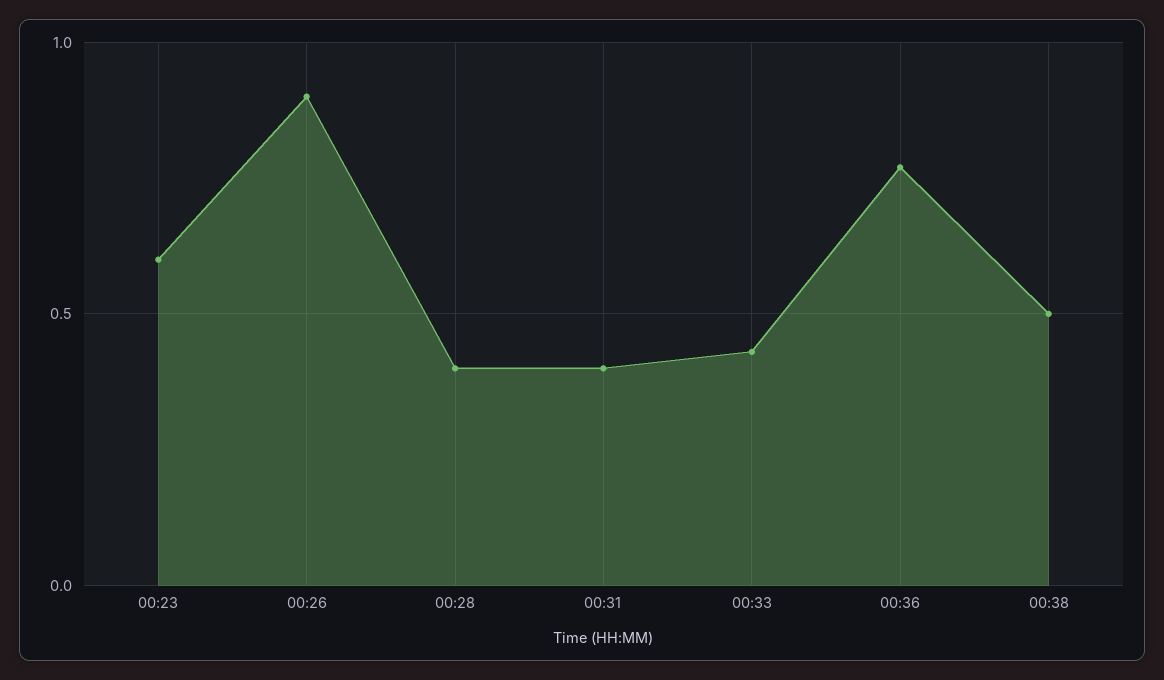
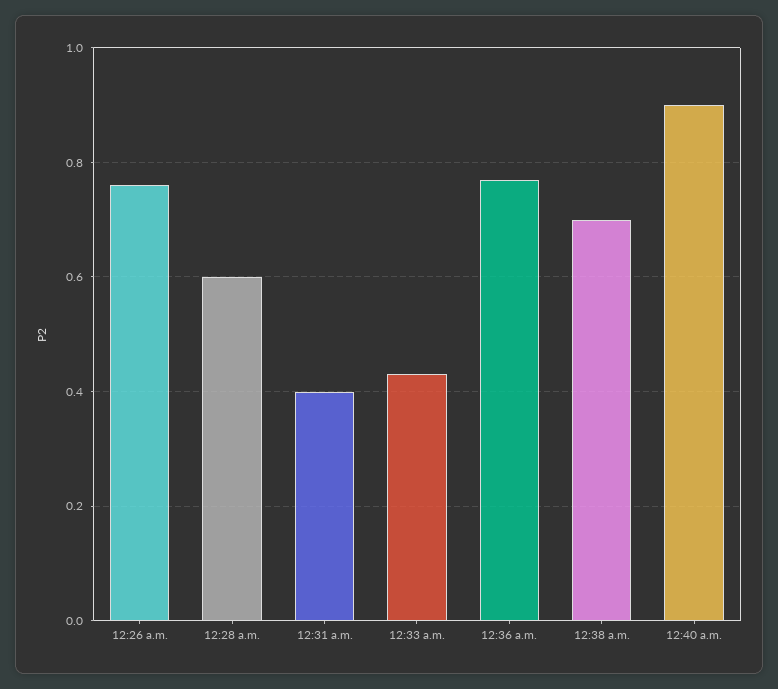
00:23: 0.6 -> none
00:26: 0.9 -> 0.75
00:28: 0.4 -> 0.6
00:38: 0.5 -> 0.7
12:40 a.m.: none -> 0.9

